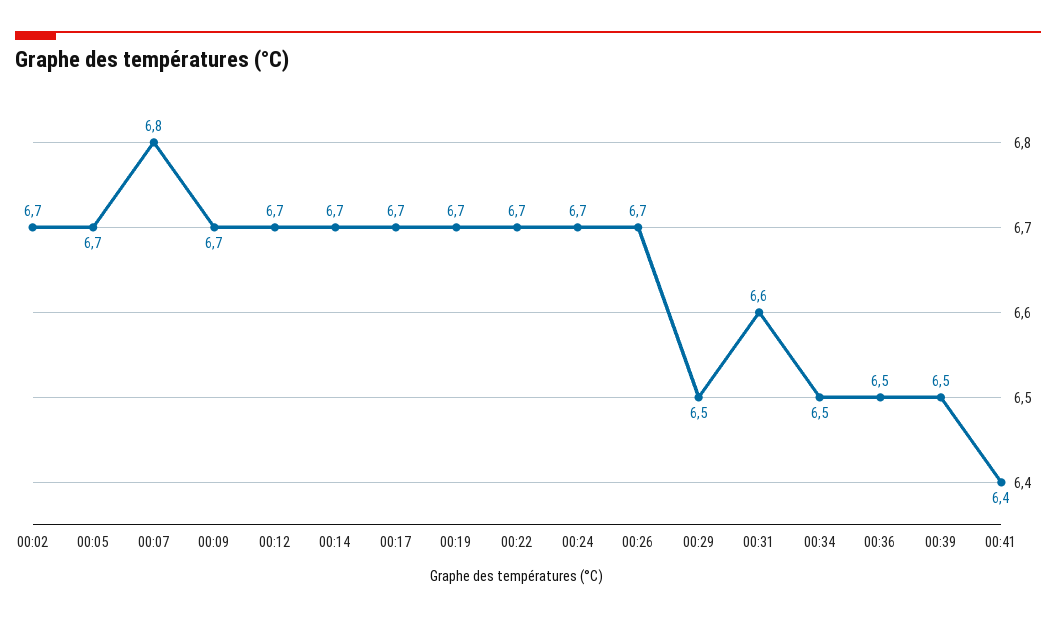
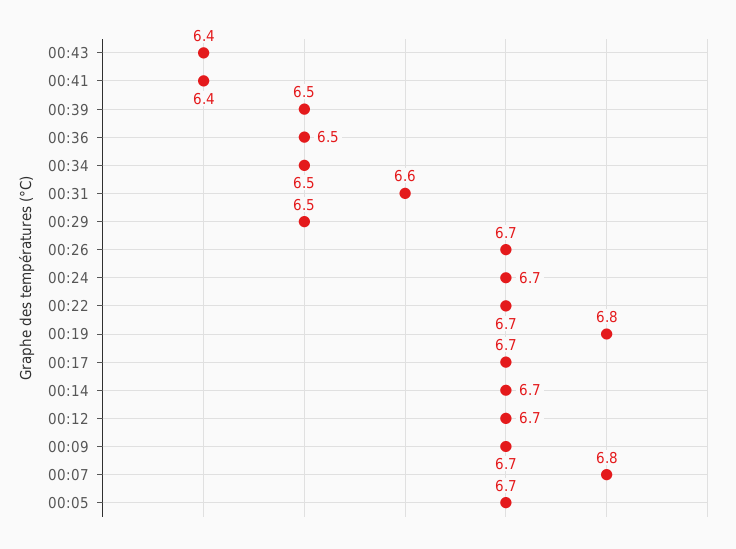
00:02: 6.7 -> none
00:19: 6.7 -> 6.8
00:43: none -> 6.4

